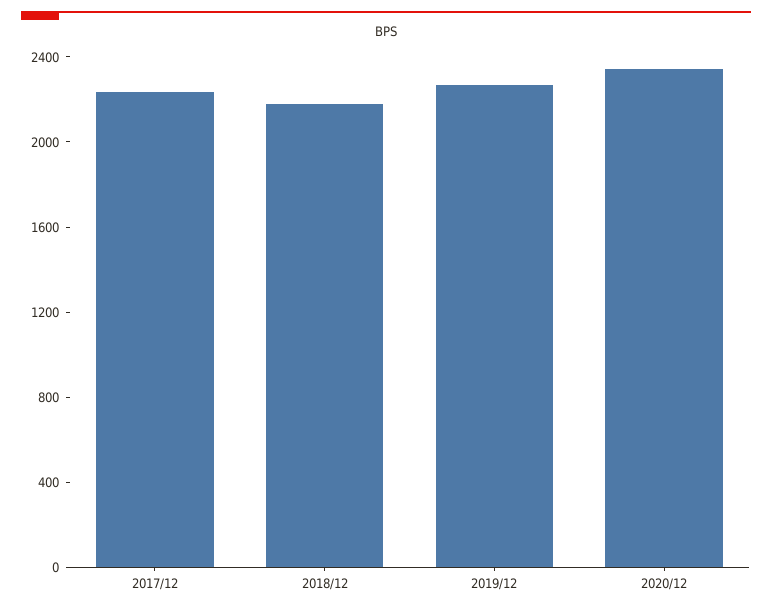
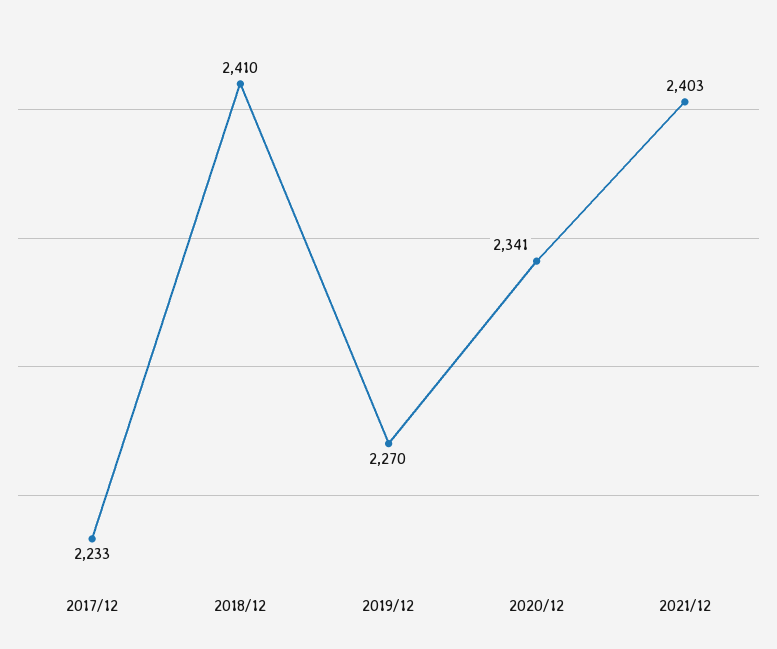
2018/12: 2200 -> 2410
2021/12: none -> 2403

